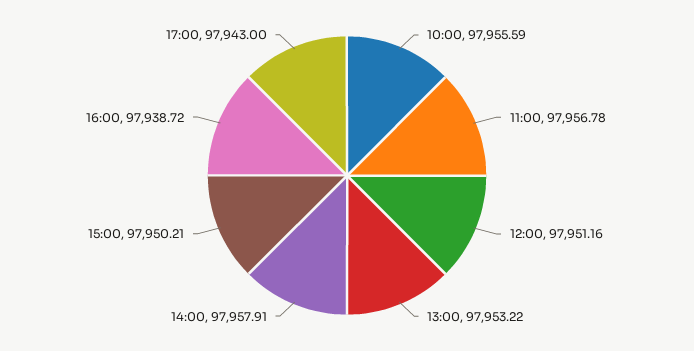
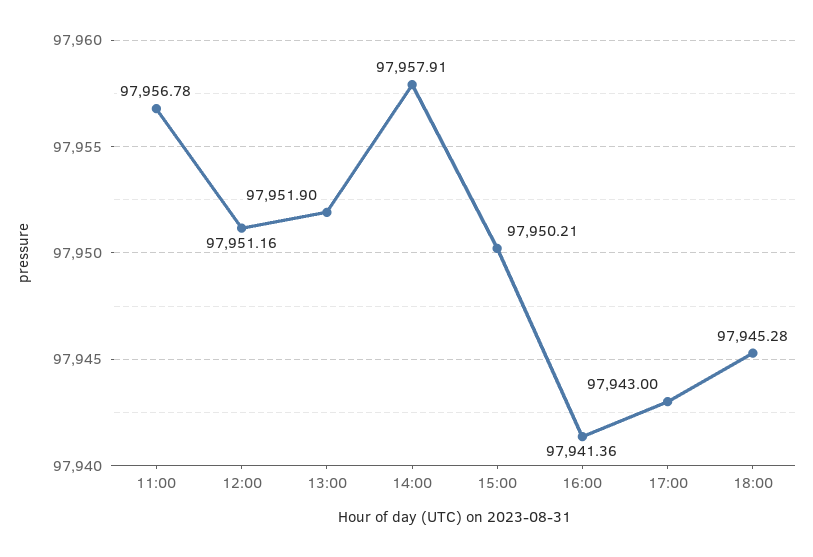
10:00: 97955.59 -> none
13:00: 97953.22 -> 97951.9
16:00: 97938.72 -> 97941.36
18:00: none -> 97945.28

